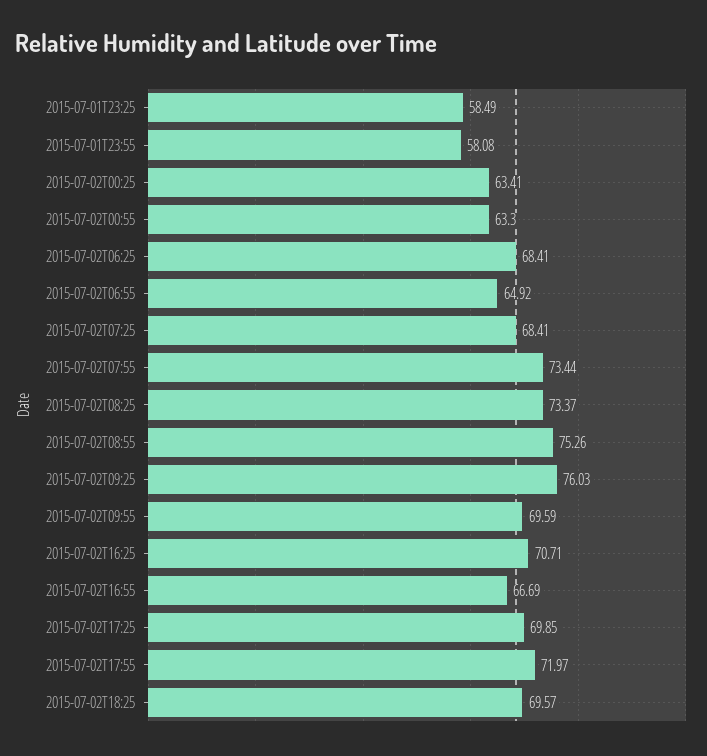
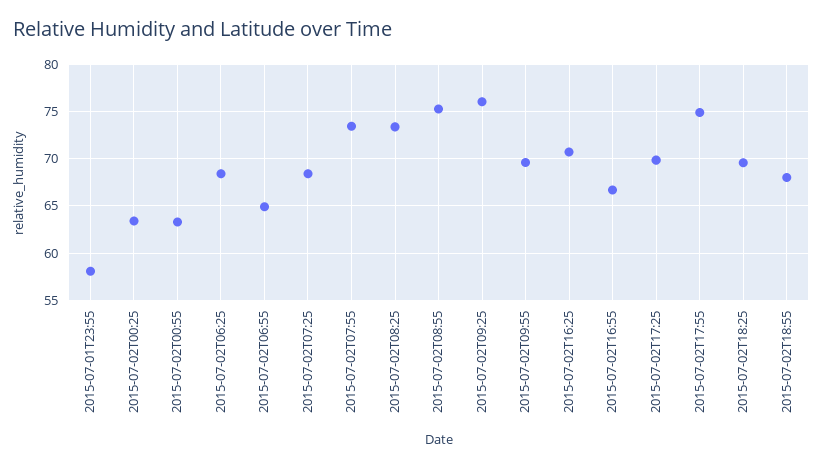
2015-07-01T23:25: 58.49 -> none
2015-07-02T17:55: 71.97 -> 75
2015-07-02T18:55: none -> 68

